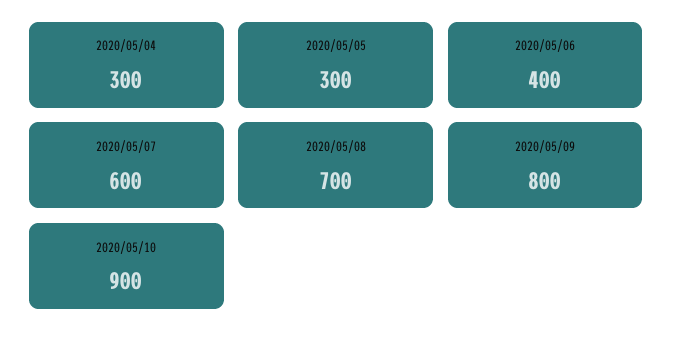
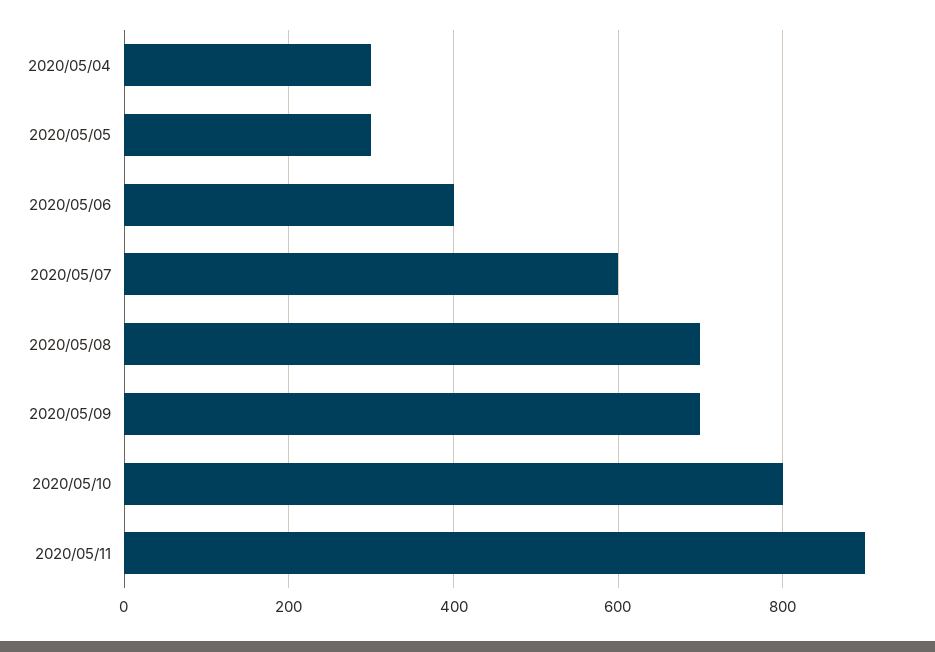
2020/05/09: 800 -> 700
2020/05/10: 900 -> 800
2020/05/11: none -> 900

